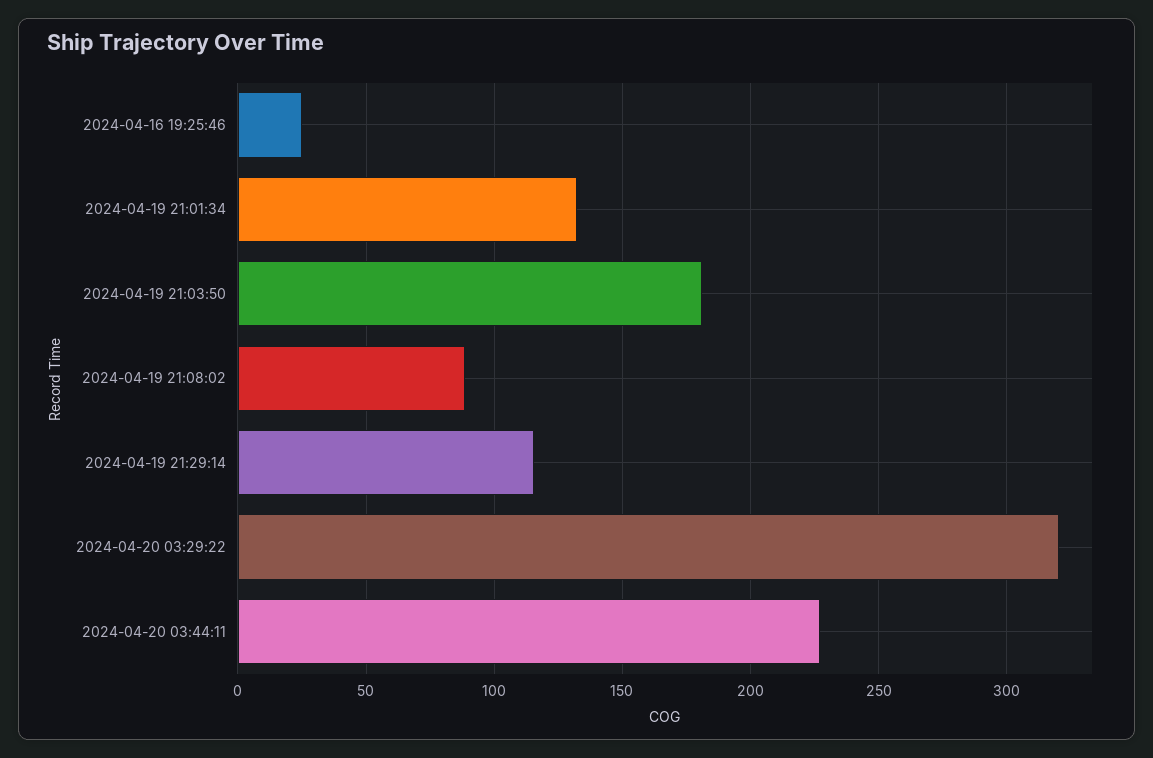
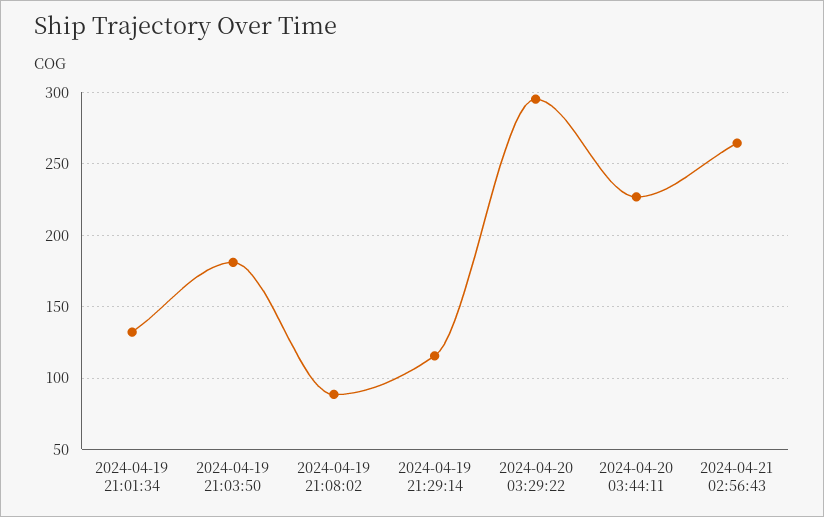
2024-04-16 19:25:46: 25 -> none
2024-04-20 03:29:22: 320 -> 295
2024-04-21 02:56:43: none -> 265

